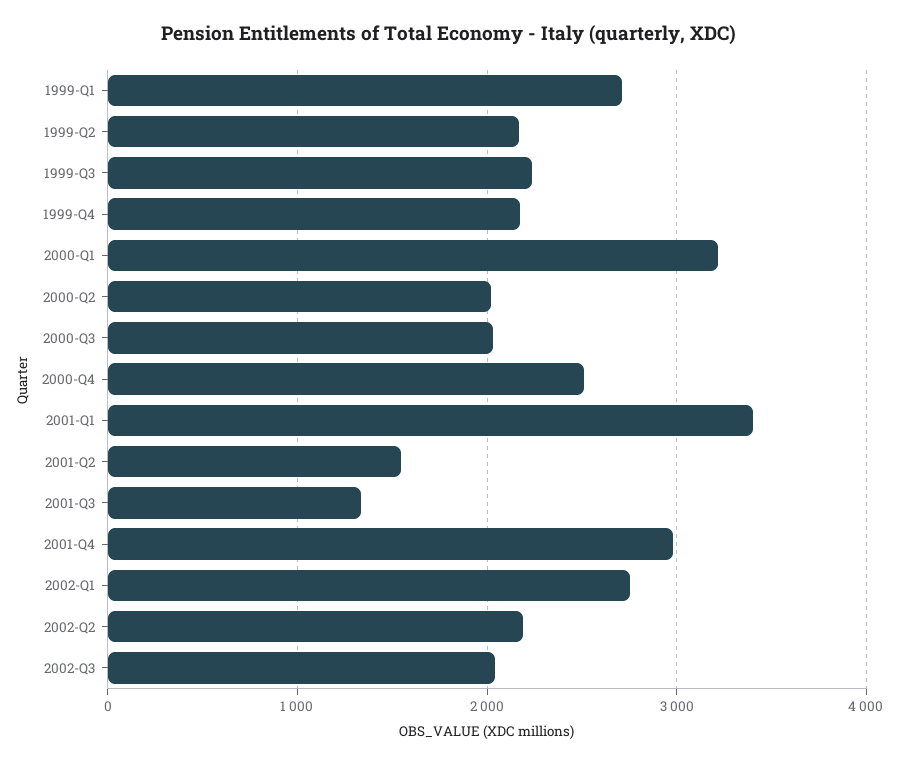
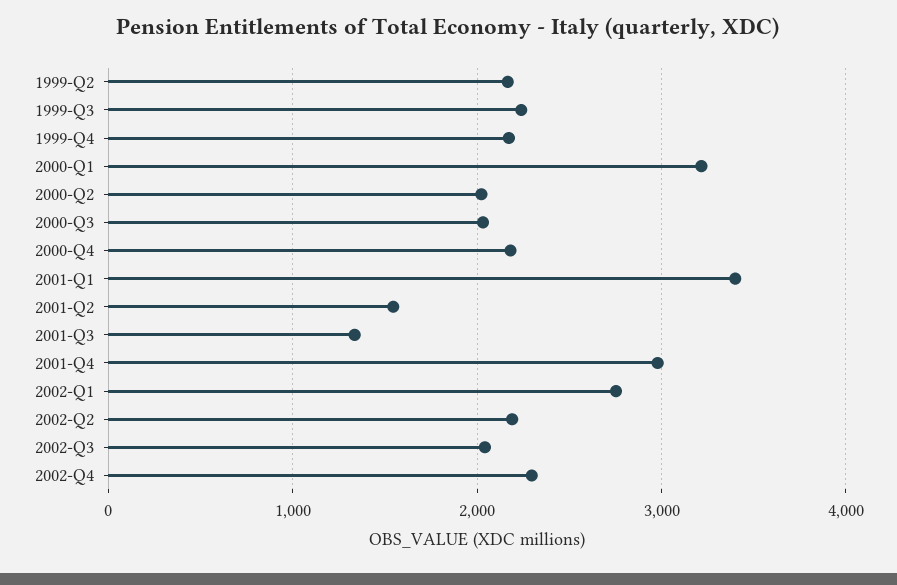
1999-Q1: 2700 -> none
2000-Q4: 2500 -> 2200
2002-Q4: none -> 2300

